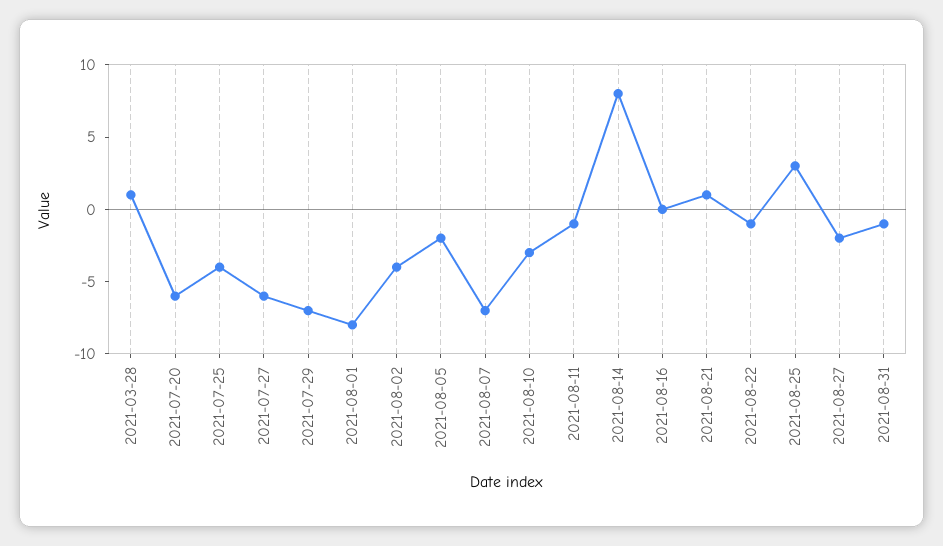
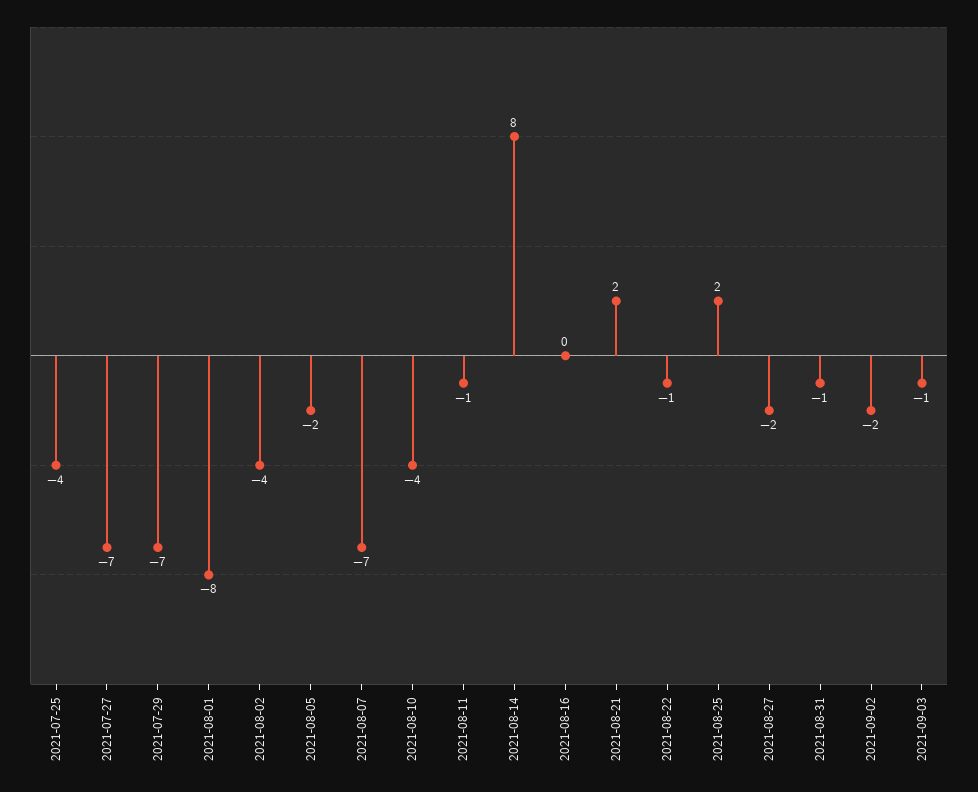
2021-03-28: 1 -> none
2021-07-20: -6 -> none
2021-07-27: -6 -> -7
2021-08-10: -3 -> -4
2021-08-21: 1 -> 2
2021-08-25: 3 -> 2
2021-09-02: none -> -2
2021-09-03: none -> -1

